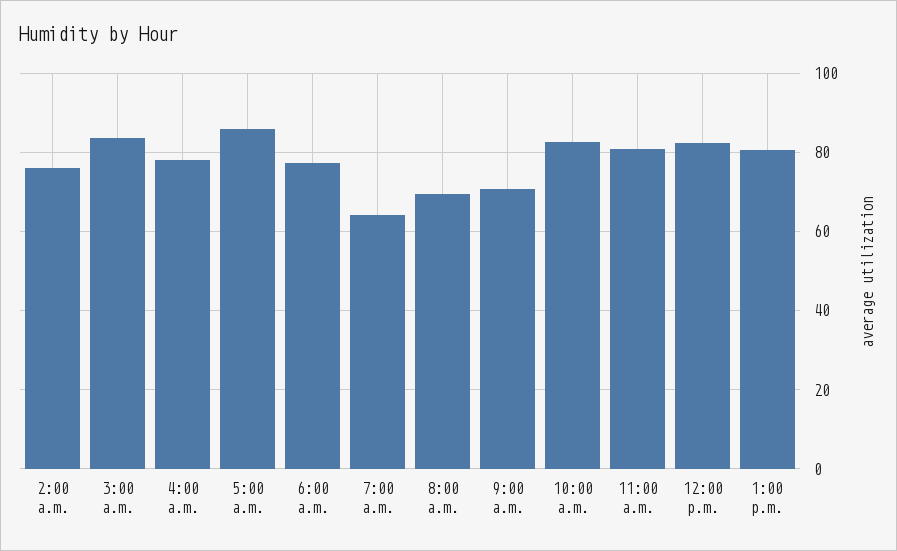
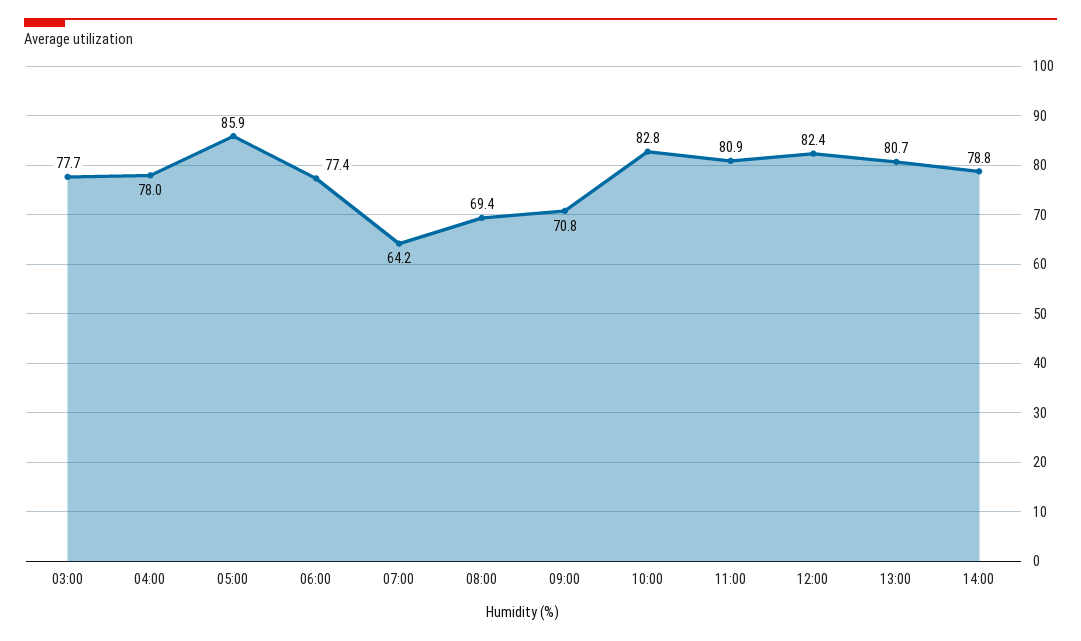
2:00 a.m.: 76 -> none
3:00 a.m.: 84 -> 77.7
14:00: none -> 78.8

